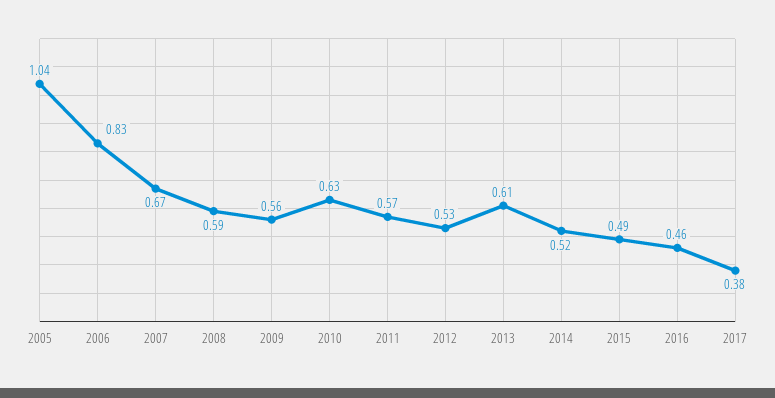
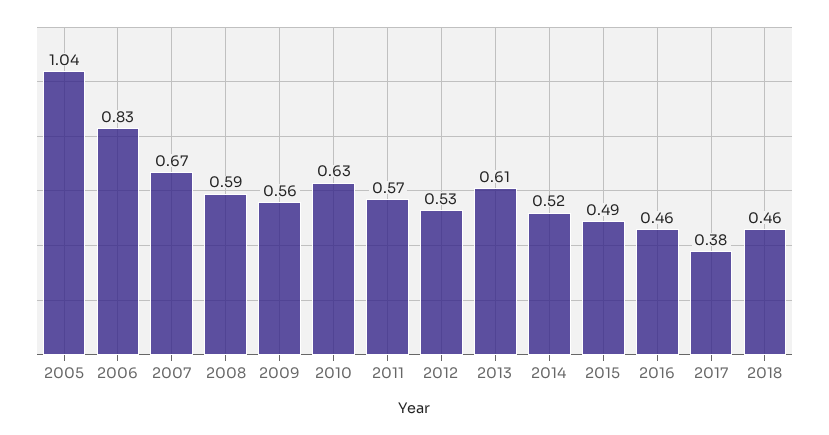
2018: none -> 0.46

